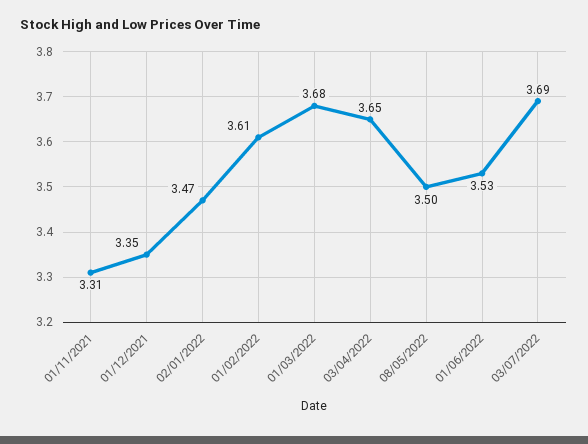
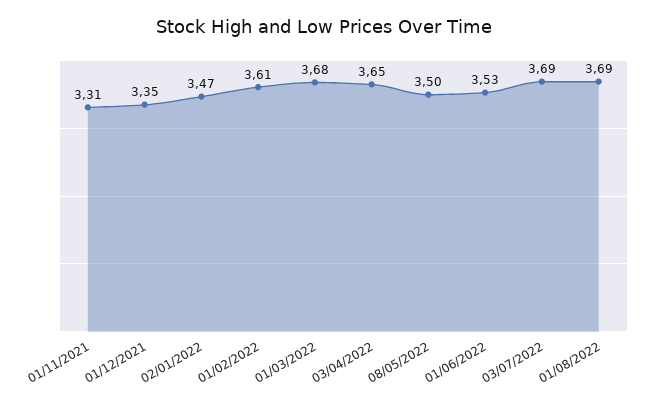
01/08/2022: none -> 3.69

